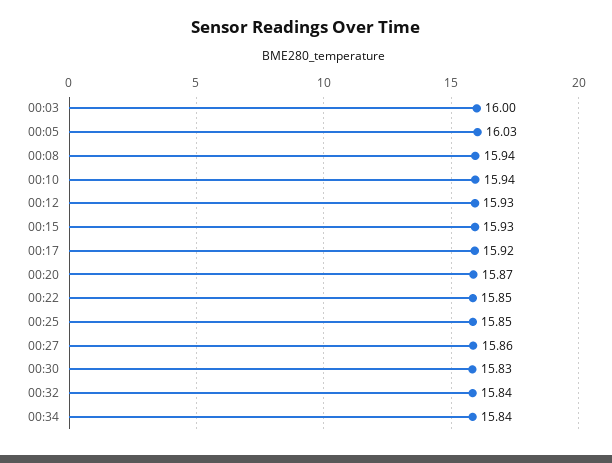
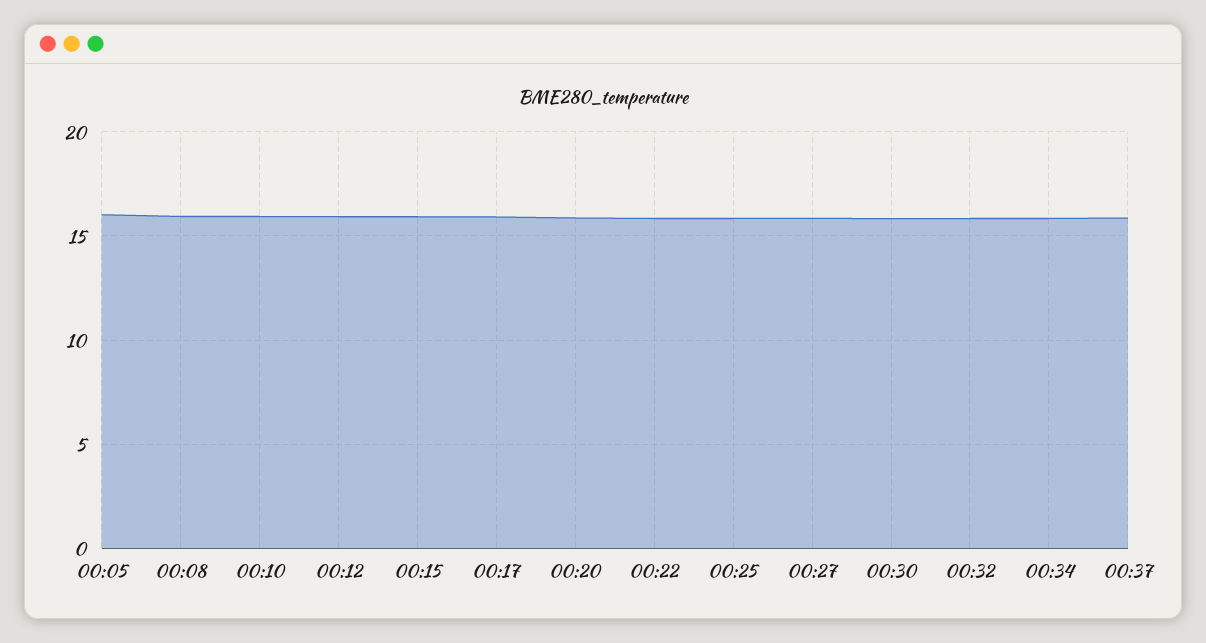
00:03: 16 -> none
00:37: none -> 16

